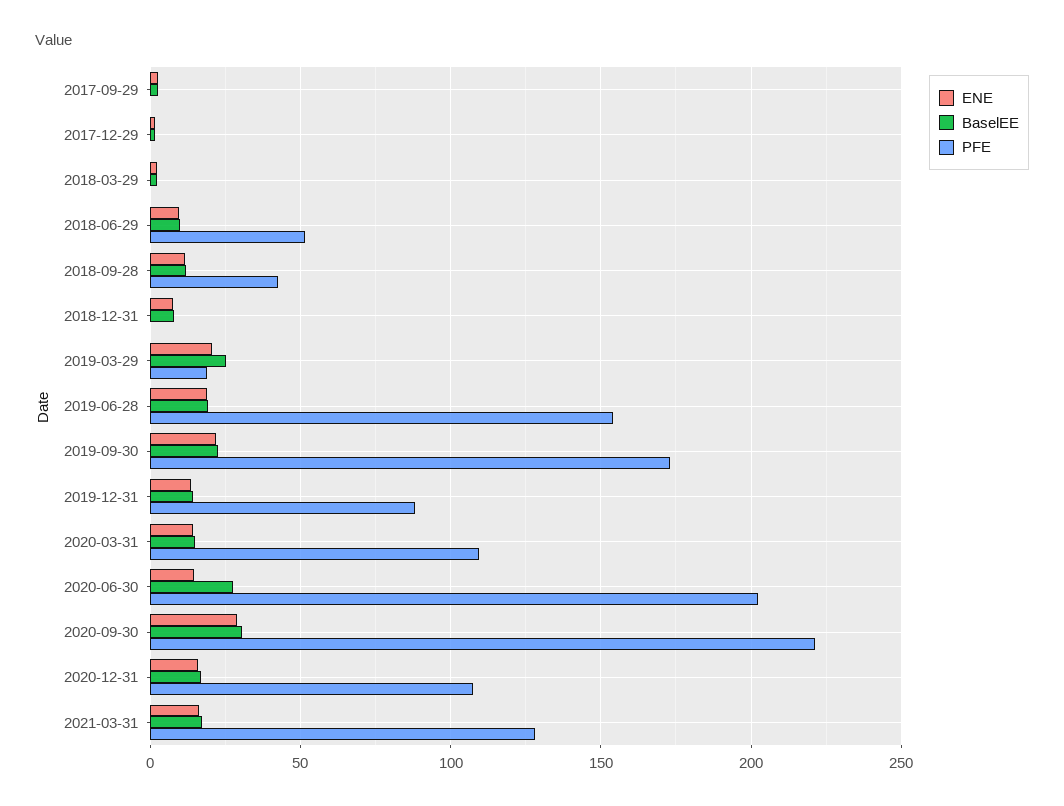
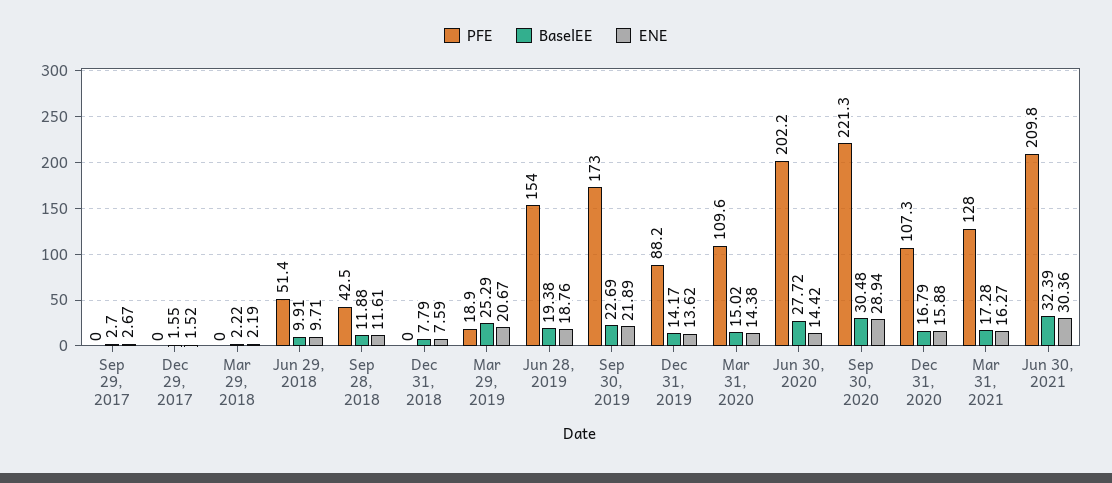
PFE, Jun 30, 2021: none -> 209.8
BaselEE, Jun 30, 2021: none -> 32.39
ENE, Jun 30, 2021: none -> 30.36

